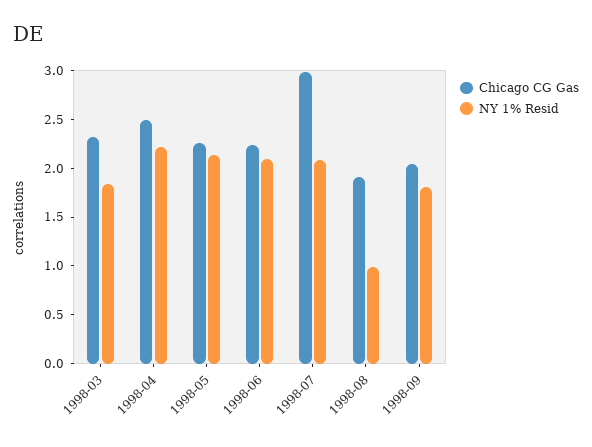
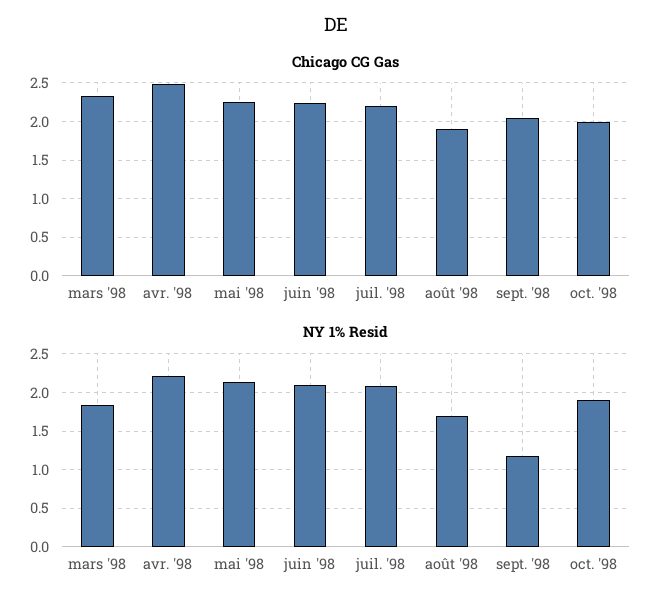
Chicago CG Gas, 1998-07: 3 -> 2.2
NY 1% Resid, 1998-08: 1 -> 1.7
NY 1% Resid, 1998-09: 1.8 -> 1.2
Chicago CG Gas, oct. '98: none -> 2
NY 1% Resid, oct. '98: none -> 1.9

